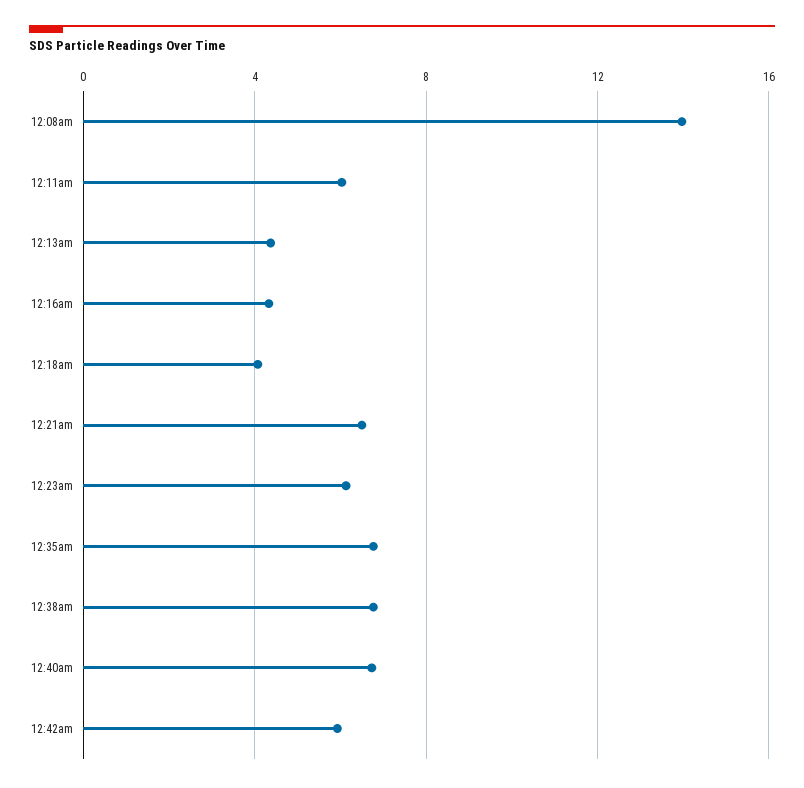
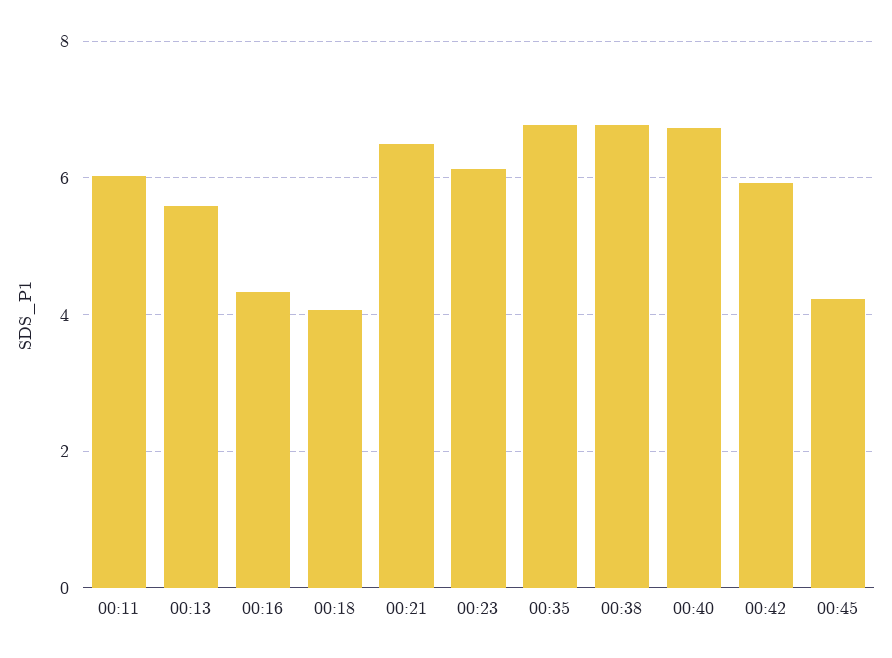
12:08am: 14 -> none
12:13am: 4.5 -> 5.6
00:45: none -> 4.2

